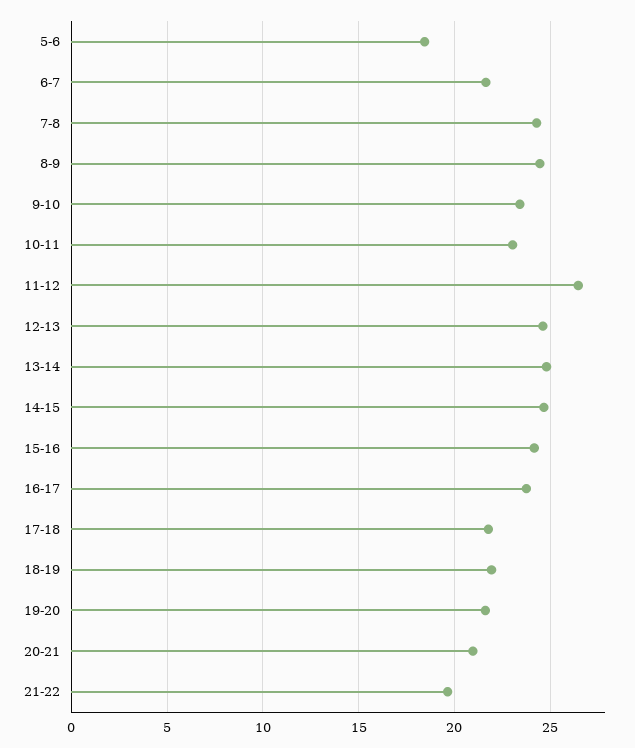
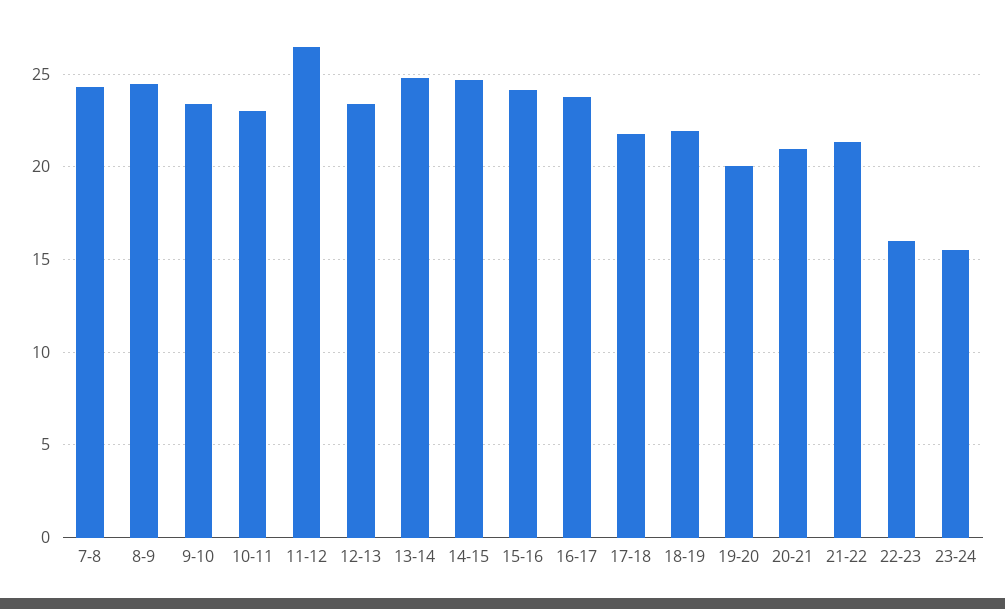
5-6: 18.5 -> none
6-7: 21.5 -> none
12-13: 24.5 -> 23.5
19-20: 21.5 -> 20
21-22: 19.5 -> 21.5
22-23: none -> 16
23-24: none -> 15.5

